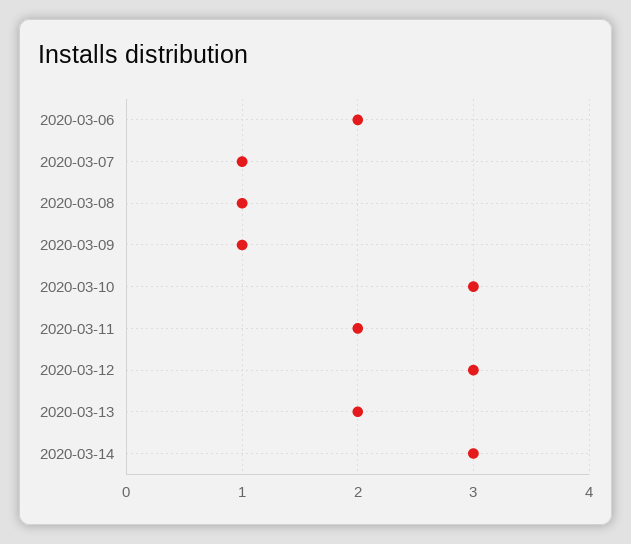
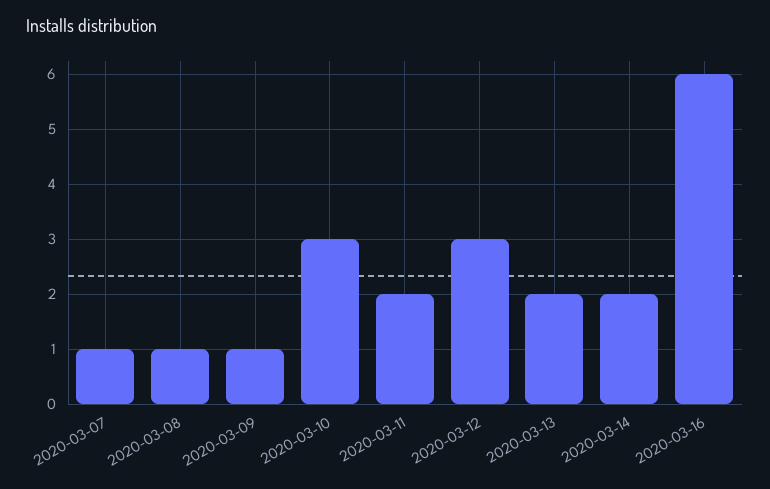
2020-03-06: 2 -> none
2020-03-14: 3 -> 2
2020-03-16: none -> 6

